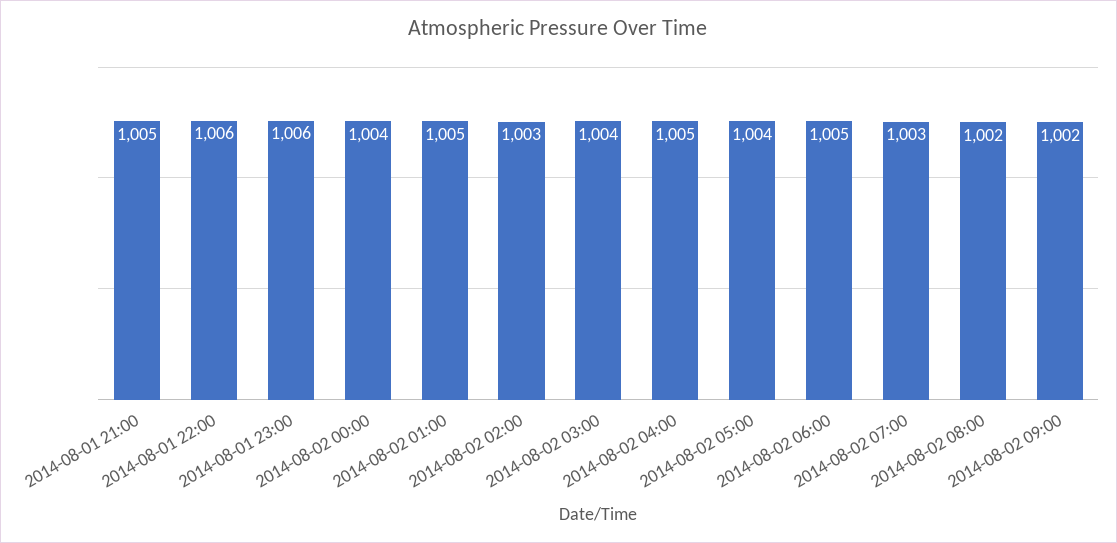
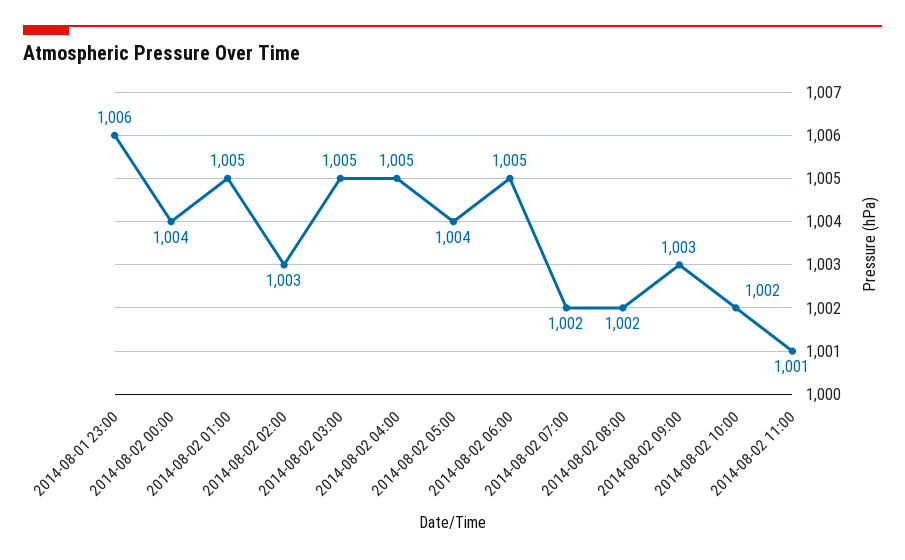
2014-08-01 21:00: 1005 -> none
2014-08-01 22:00: 1006 -> none
2014-08-02 03:00: 1004 -> 1005
2014-08-02 07:00: 1003 -> 1002
2014-08-02 09:00: 1002 -> 1003
2014-08-02 10:00: none -> 1002
2014-08-02 11:00: none -> 1001

